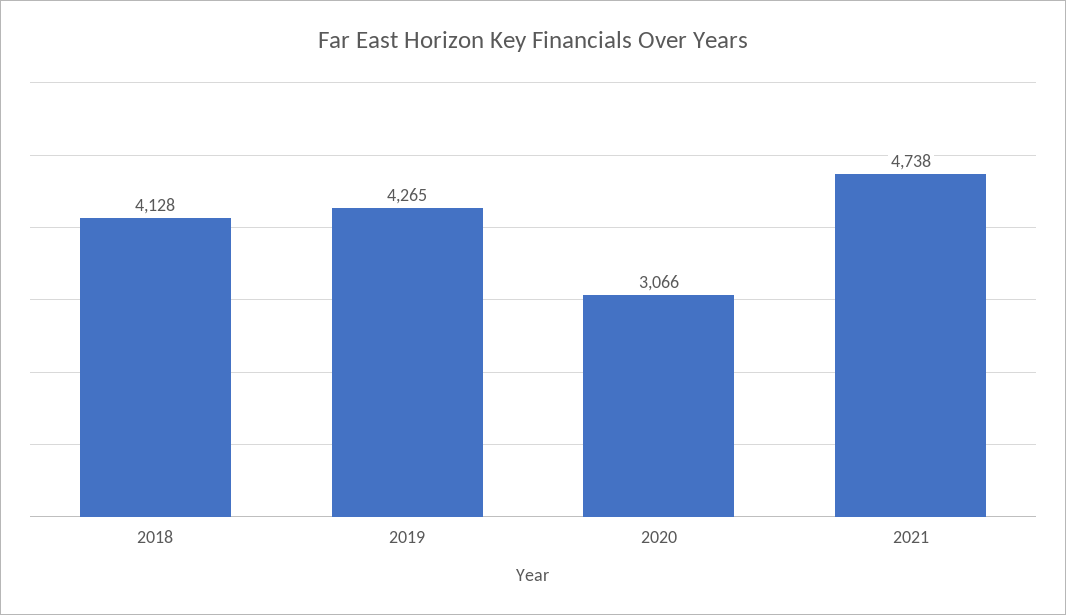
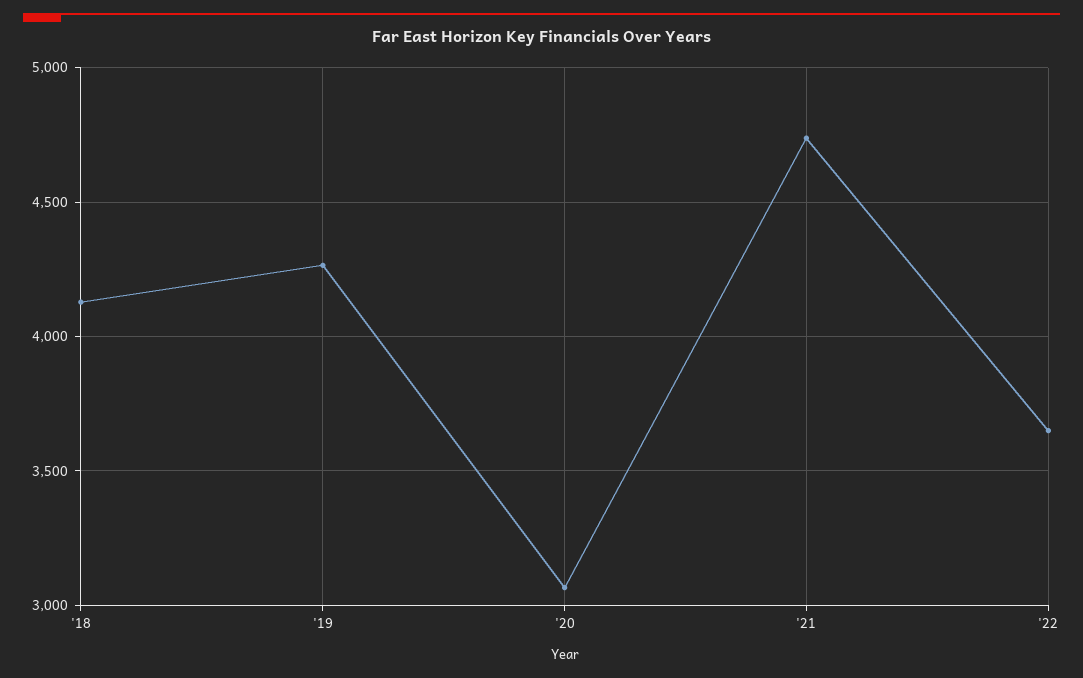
'22: none -> 3650

